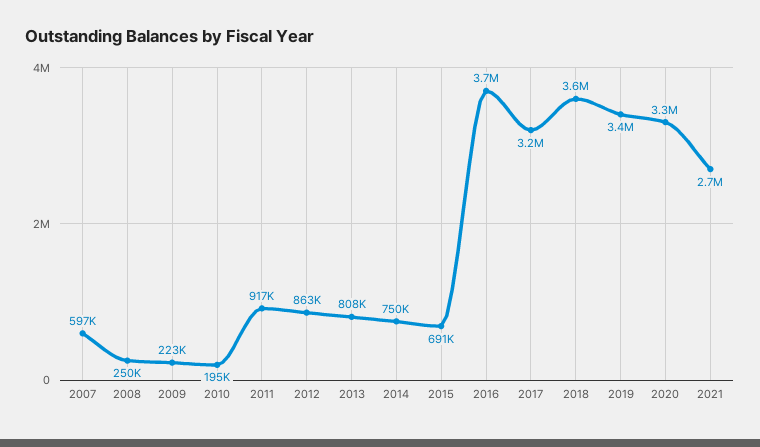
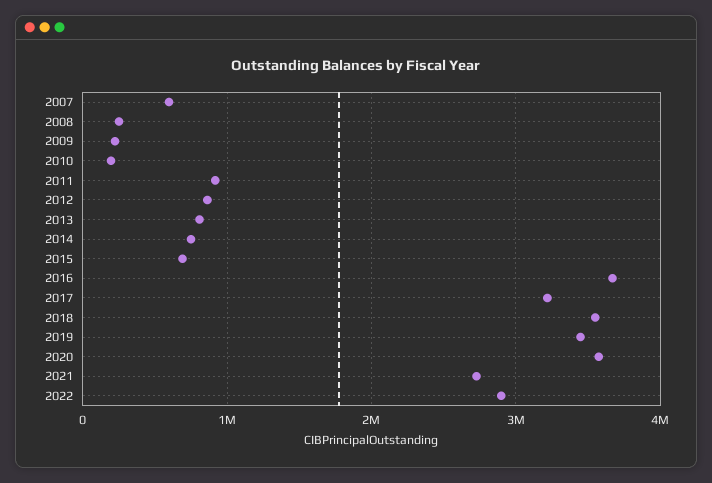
2020: 3300000 -> 3600000
2022: none -> 2900000

